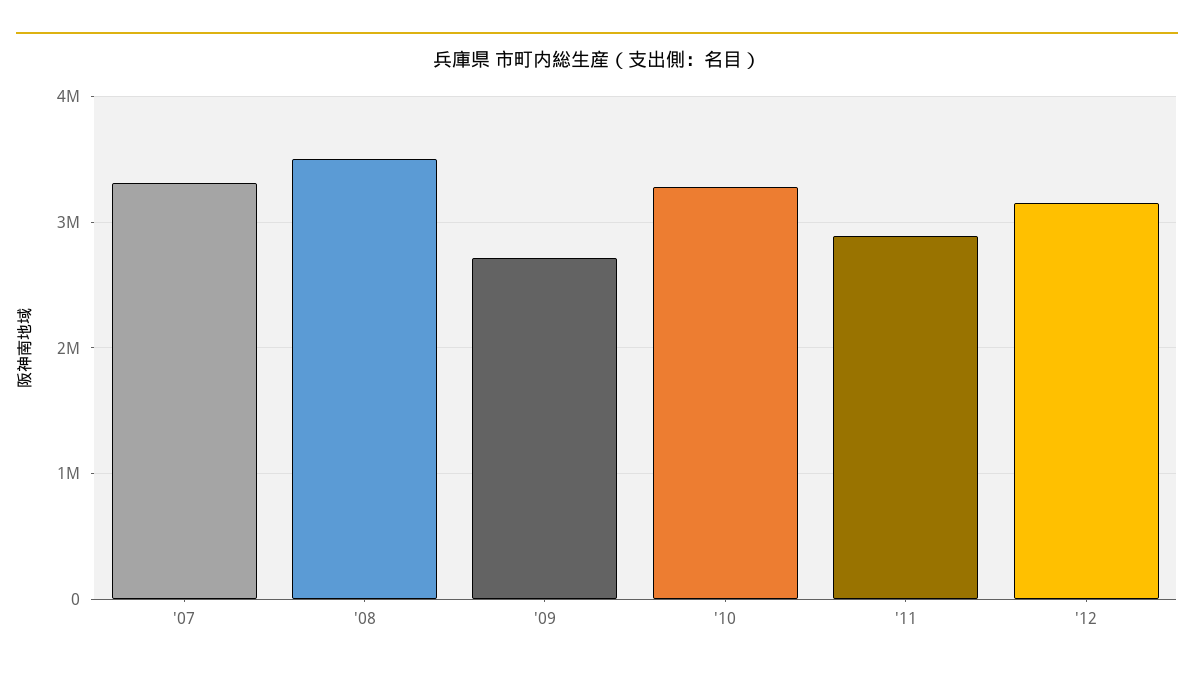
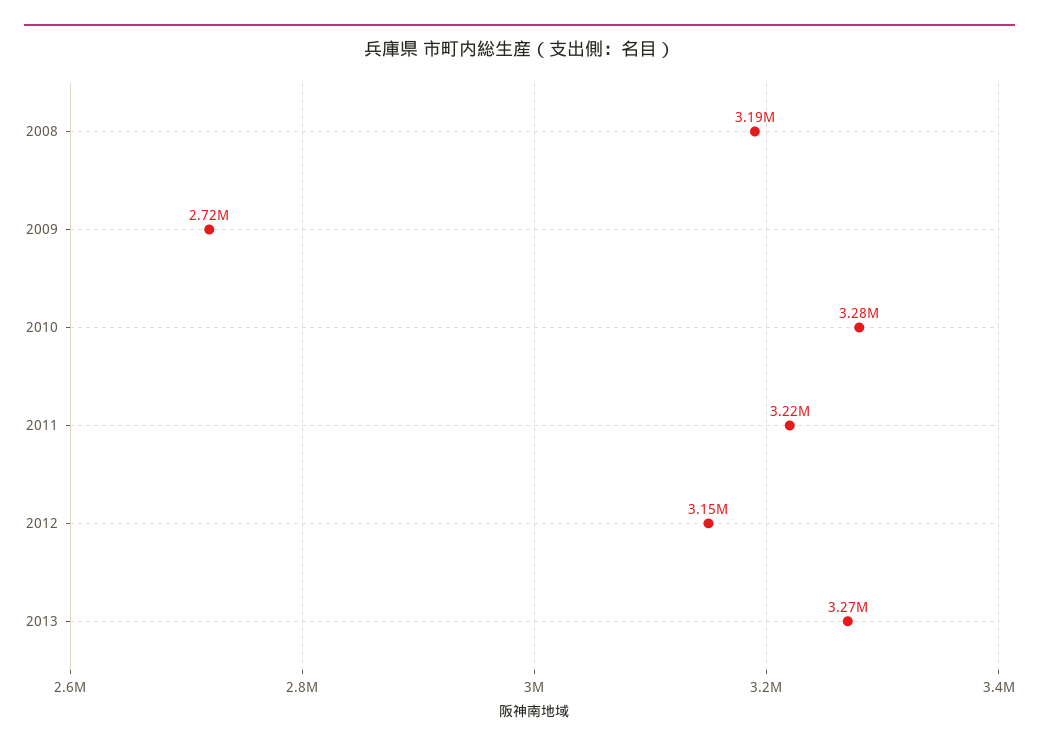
'07: 3300000 -> none
'08: 3500000 -> 3190000
'11: 2900000 -> 3220000
2013: none -> 3270000

